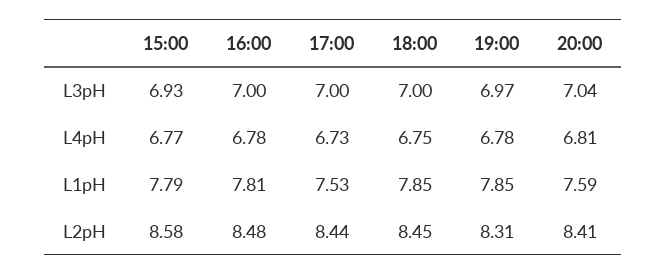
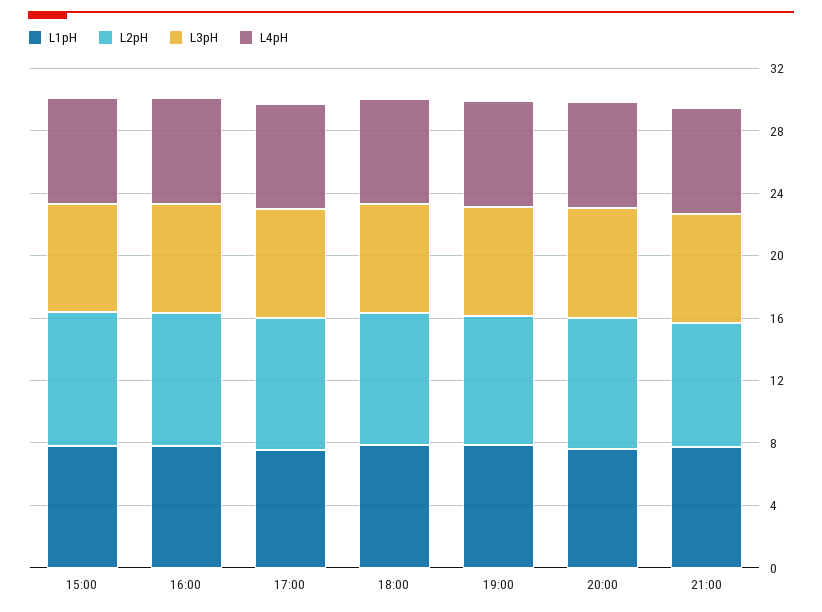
L1pH, 21:00: none -> 8
L2pH, 21:00: none -> 8
L3pH, 21:00: none -> 7
L4pH, 21:00: none -> 7

